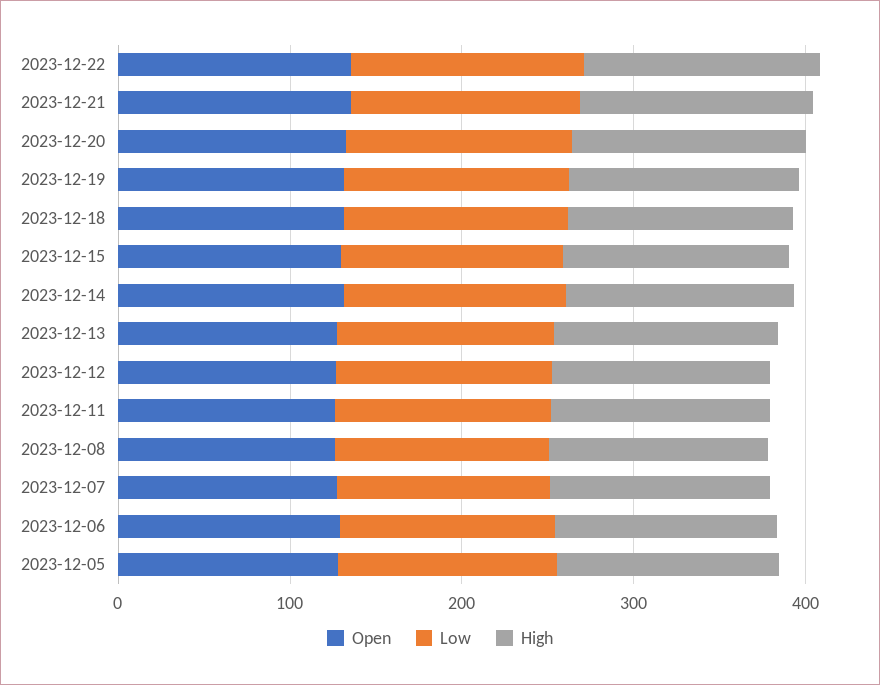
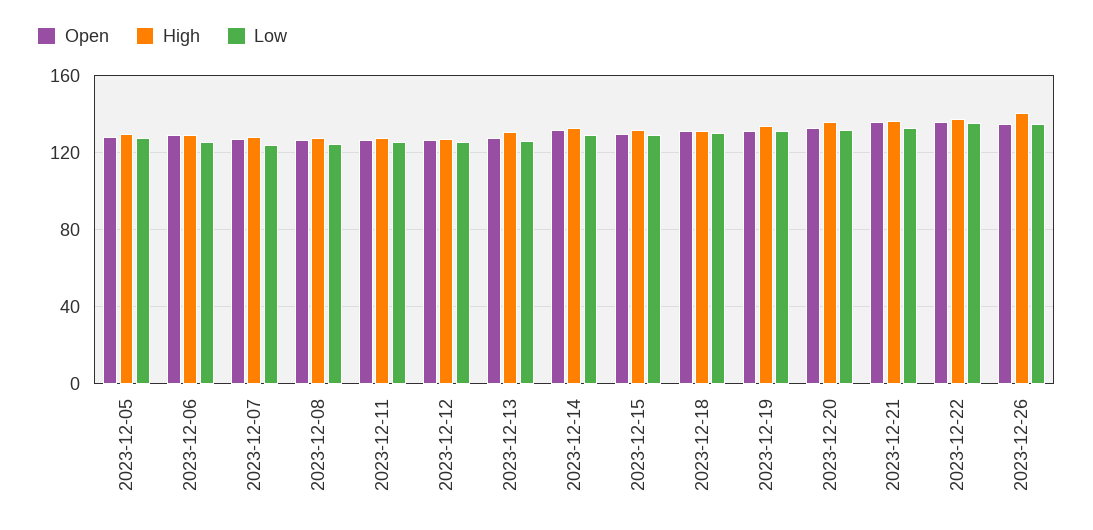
Open, 2023-12-26: none -> 135
High, 2023-12-26: none -> 140
Low, 2023-12-26: none -> 135

